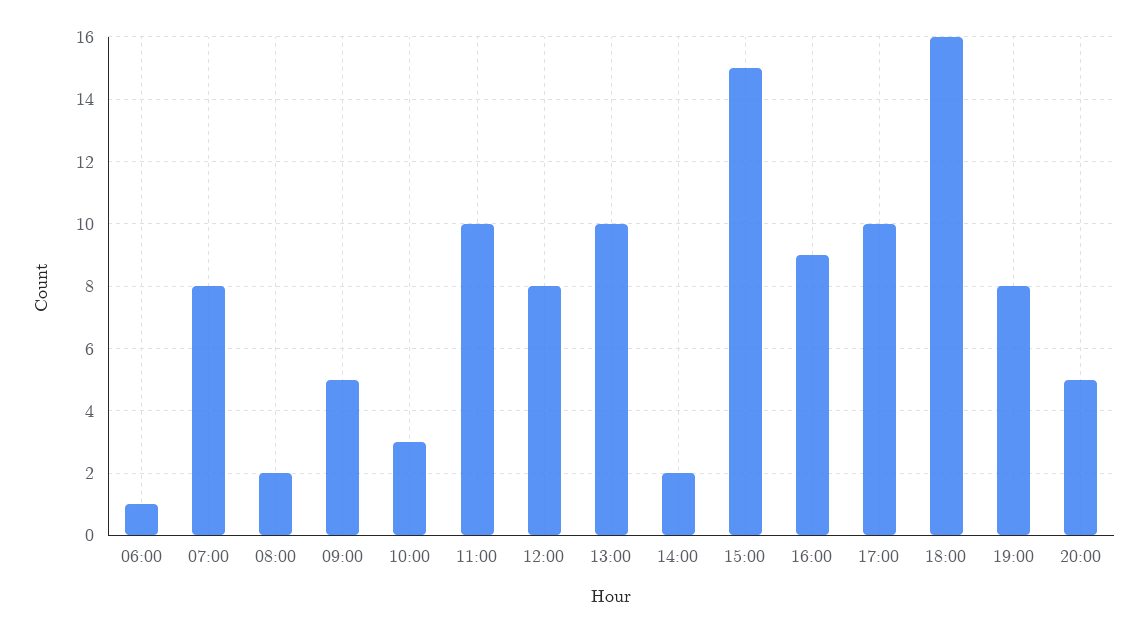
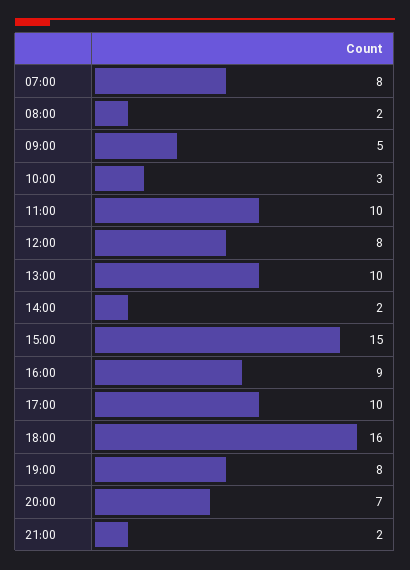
06:00: 1 -> none
20:00: 5 -> 7
21:00: none -> 2

